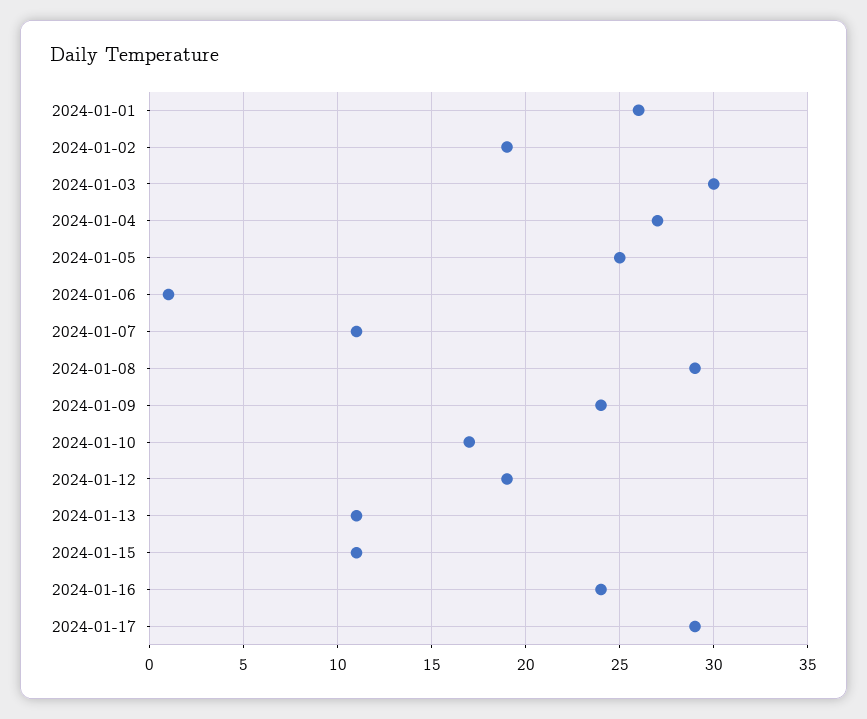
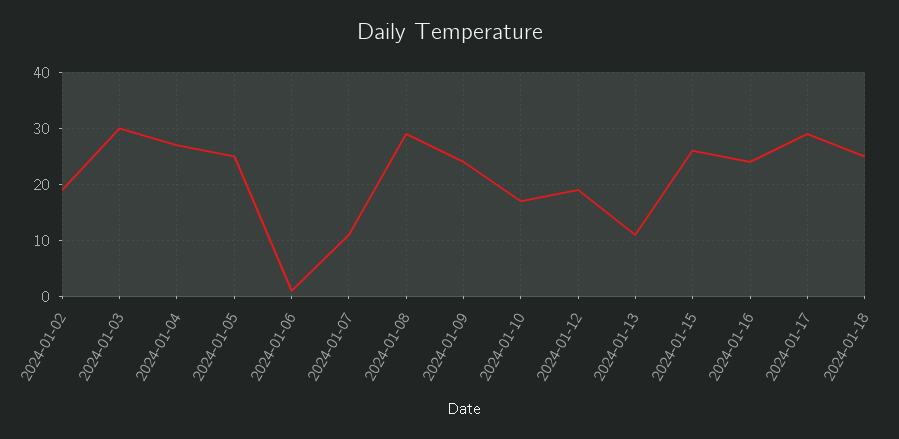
2024-01-01: 26 -> none
2024-01-15: 11 -> 25
2024-01-18: none -> 25

